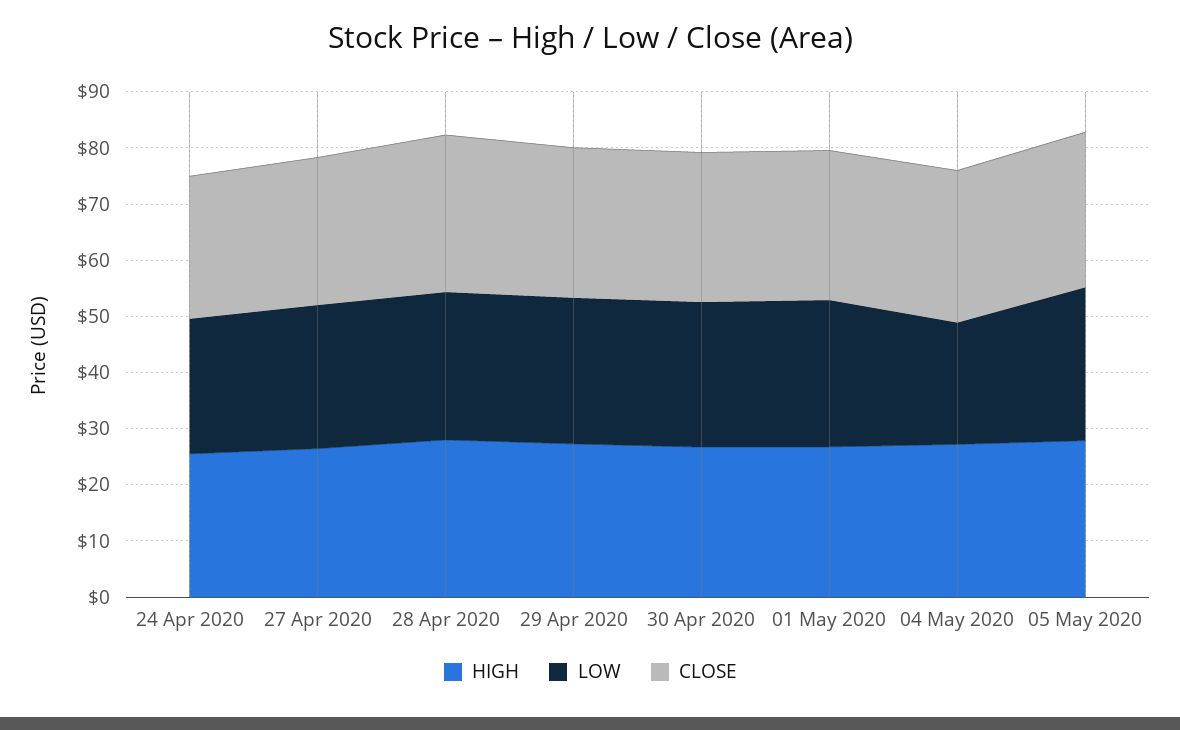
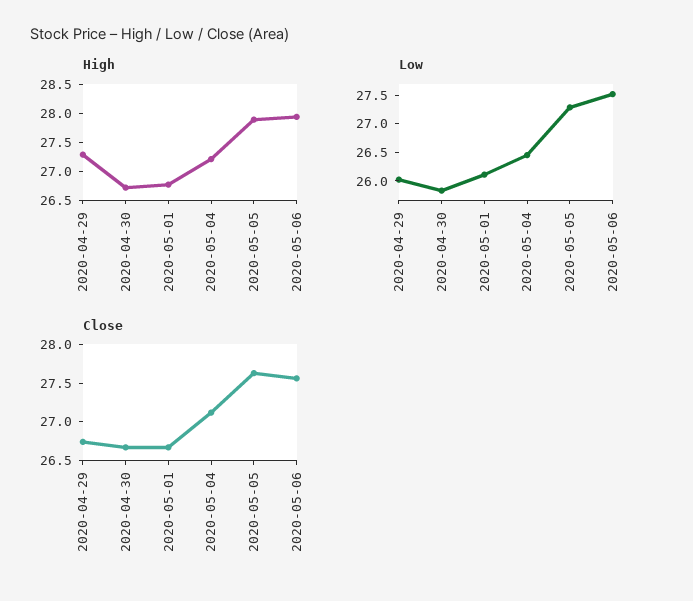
HIGH, 24 Apr 2020: 26 -> none
LOW, 24 Apr 2020: 24 -> none
CLOSE, 24 Apr 2020: 26 -> none
HIGH, 27 Apr 2020: 26 -> none
LOW, 27 Apr 2020: 26 -> none
CLOSE, 27 Apr 2020: 26 -> none
HIGH, 28 Apr 2020: 28 -> none
LOW, 28 Apr 2020: 26 -> none
CLOSE, 28 Apr 2020: 28 -> none
LOW, 04 May 2020: 22 -> 26.5
HIGH, 2020-05-06: none -> 28
LOW, 2020-05-06: none -> 27.5
CLOSE, 2020-05-06: none -> 27.5

